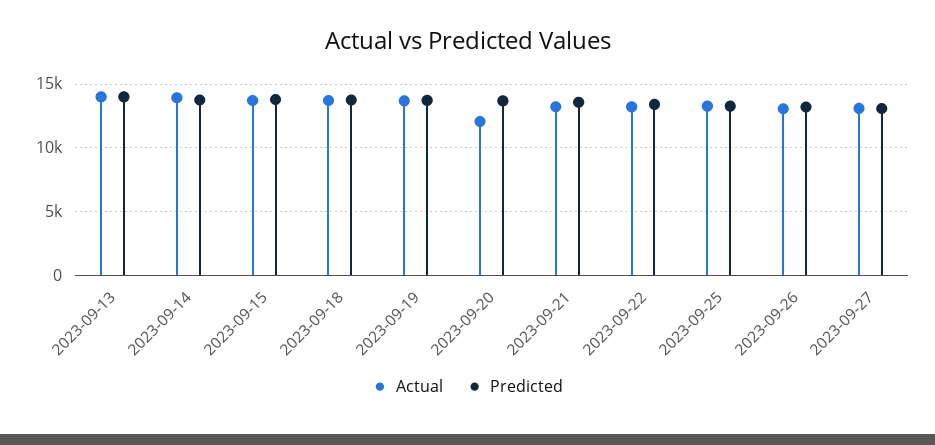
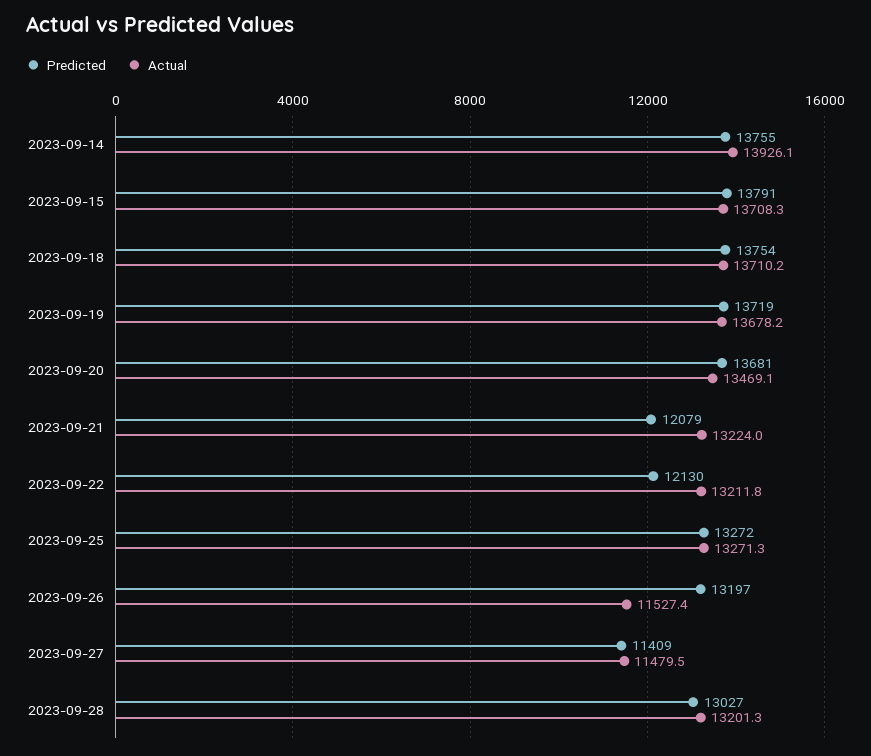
Actual, 2023-09-13: 14000 -> none
Predicted, 2023-09-13: 14000 -> none
Actual, 2023-09-20: 12000 -> 13469.1
Predicted, 2023-09-21: 13500 -> 12079
Predicted, 2023-09-22: 13500 -> 12130
Actual, 2023-09-26: 13000 -> 11527.4
Actual, 2023-09-27: 13000 -> 11479.5
Predicted, 2023-09-27: 13000 -> 11409
Predicted, 2023-09-28: none -> 13027
Actual, 2023-09-28: none -> 13201.3

